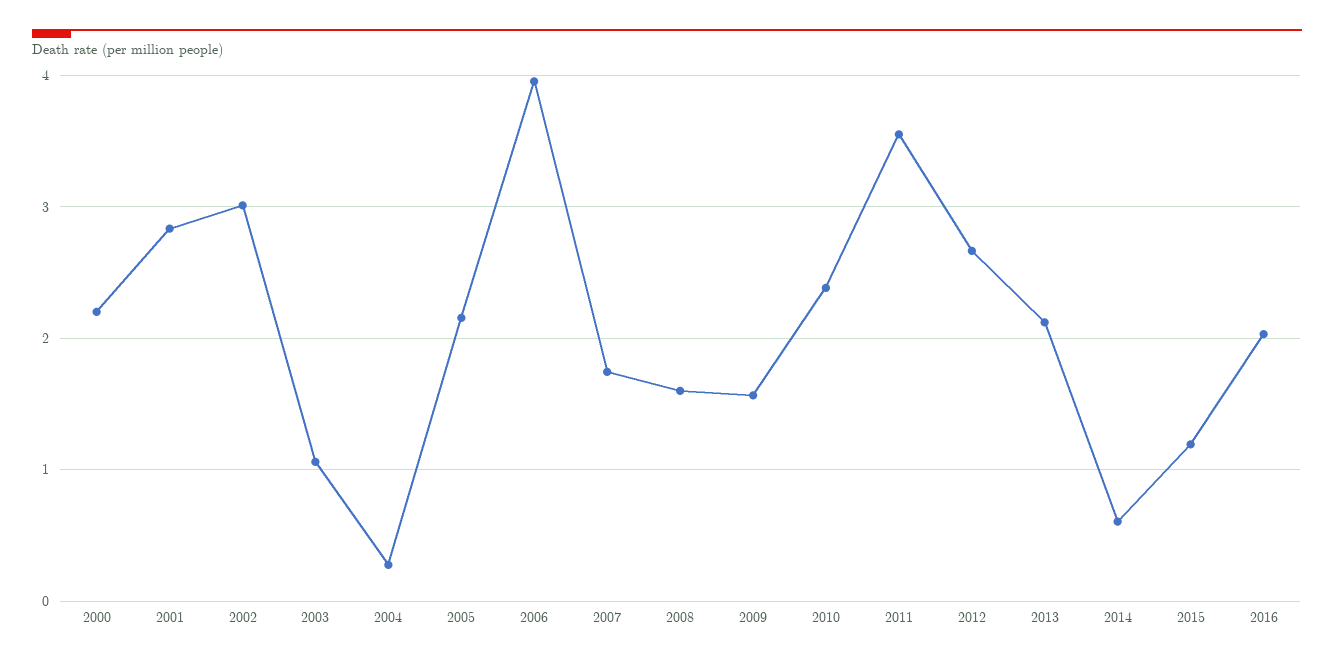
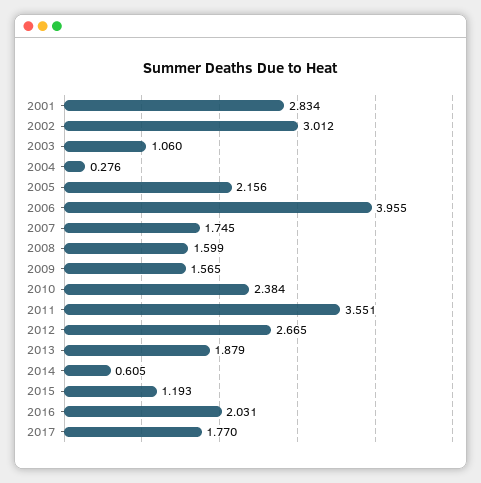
2000: 2.2 -> none
2013: 2.1 -> 1.879
2017: none -> 1.77

